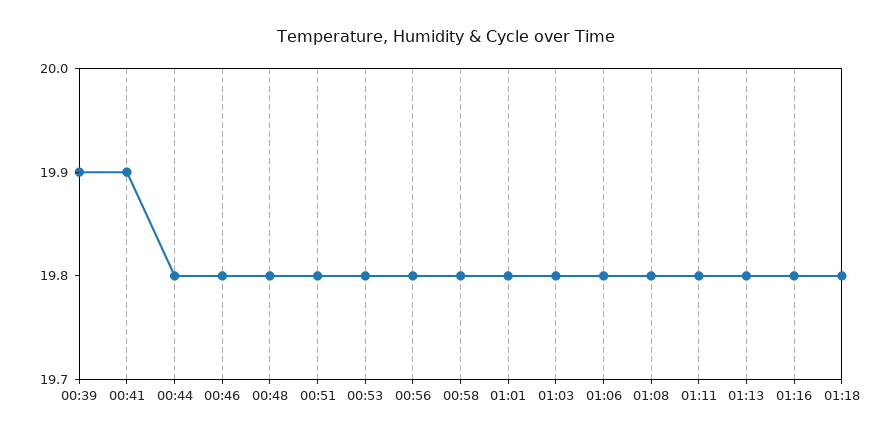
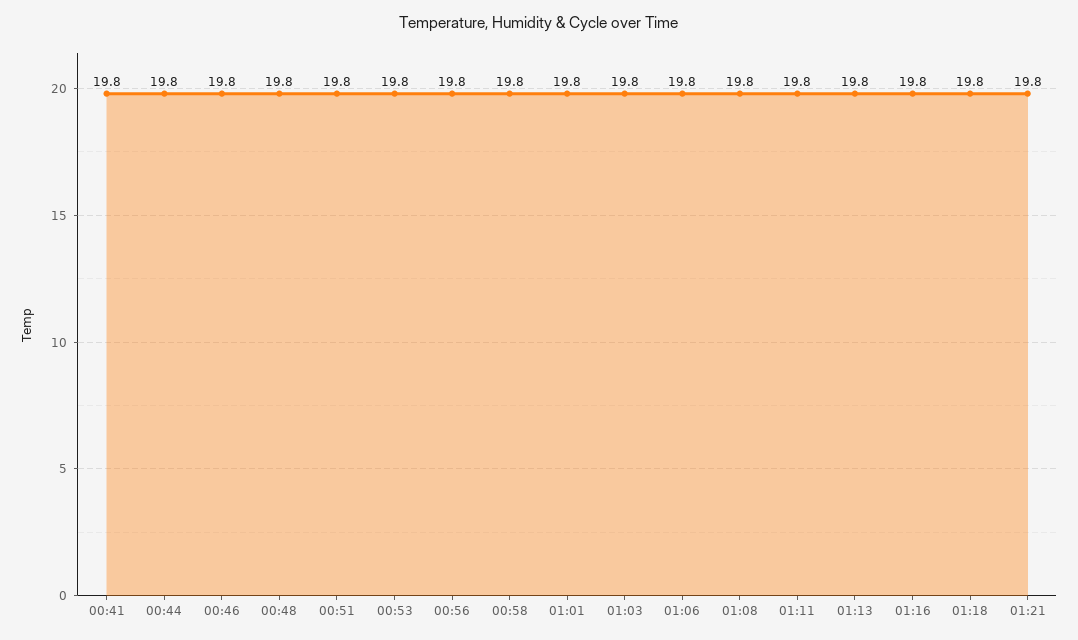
00:39: 19.9 -> none
00:41: 19.9 -> 19.8
01:21: none -> 19.8

